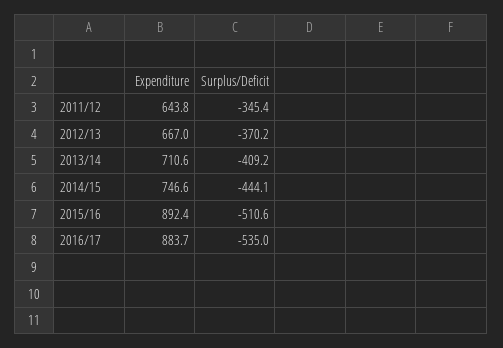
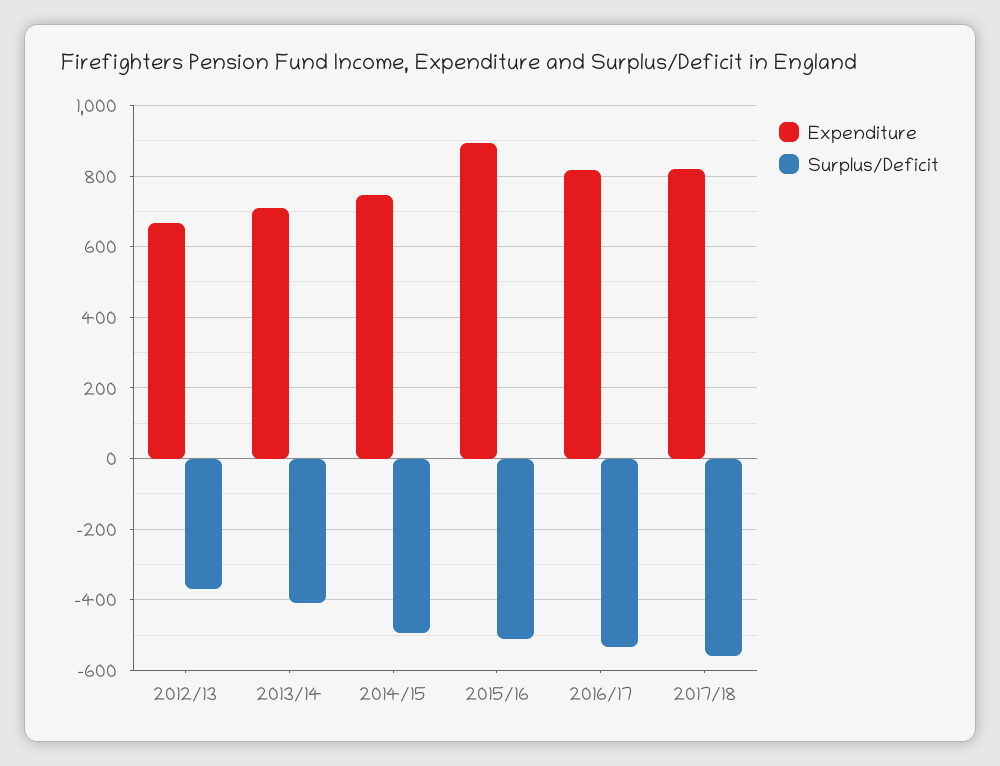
Expenditure, 2011/12: 643.8 -> none
Surplus/Deficit, 2011/12: -345.4 -> none
Surplus/Deficit, 2014/15: -444.1 -> -500
Expenditure, 2016/17: 883.7 -> 820
Expenditure, 2017/18: none -> 820
Surplus/Deficit, 2017/18: none -> -560

